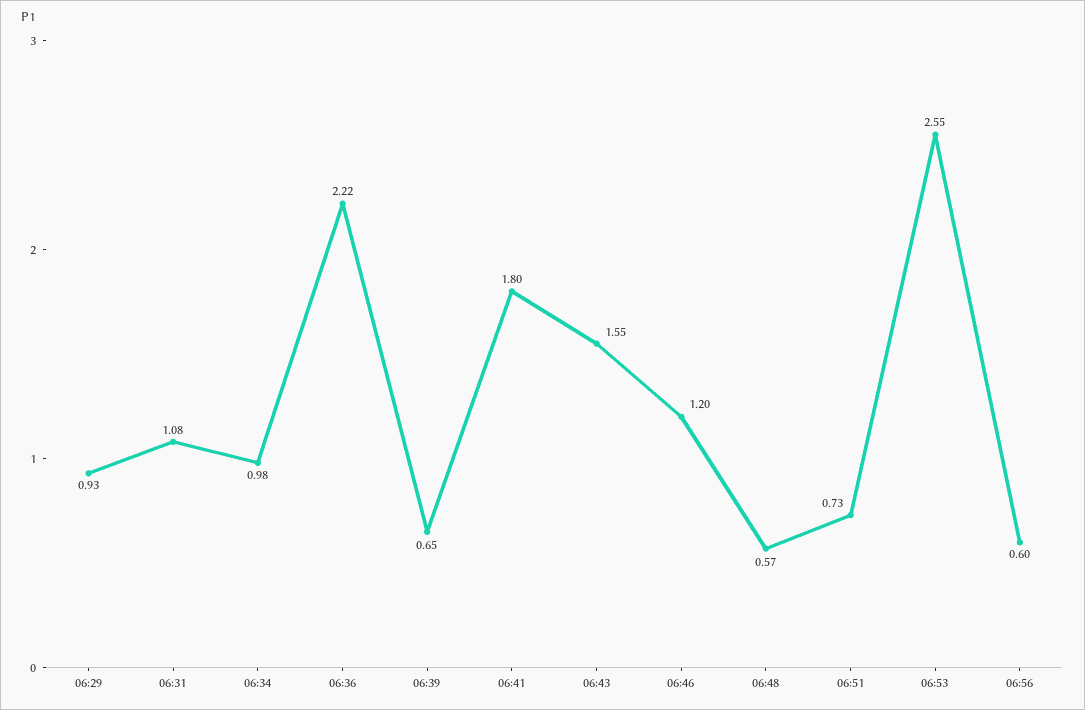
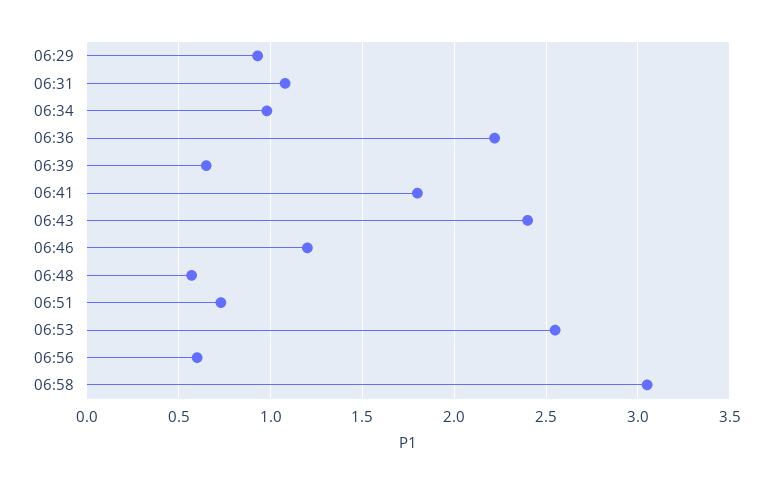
06:43: 1.55 -> 2.4
06:58: none -> 3.05

